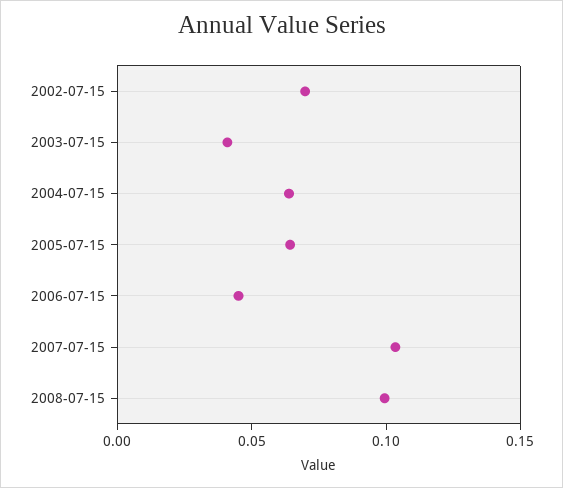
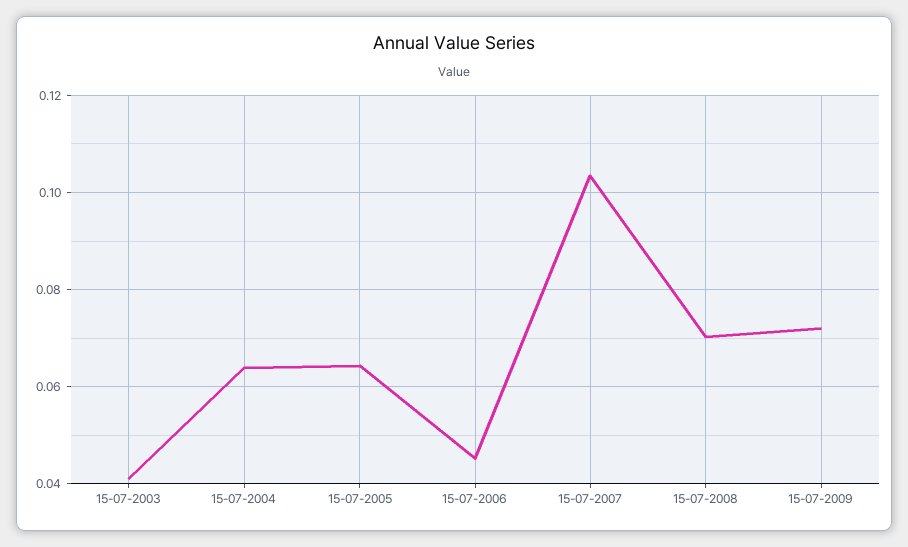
2002-07-15: 0.07 -> none
2008-07-15: 0.1 -> 0.07
15-07-2009: none -> 0.072

